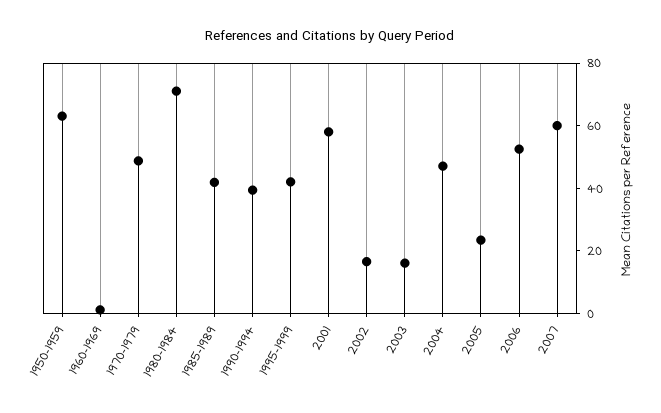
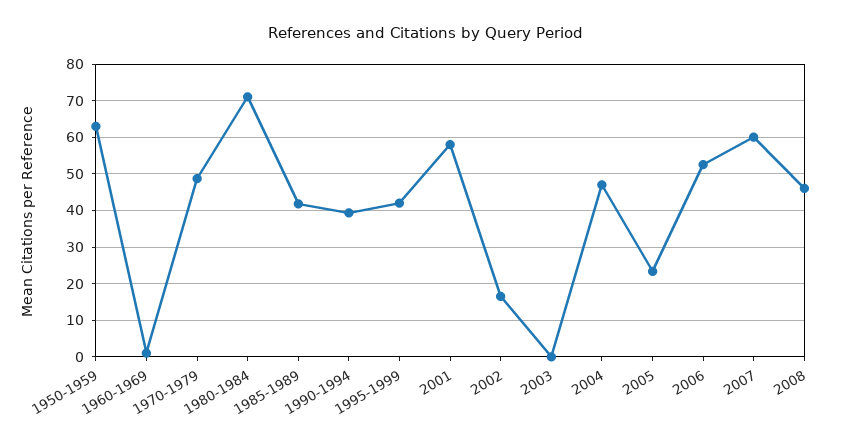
2003: 15 -> 0
2008: none -> 46

